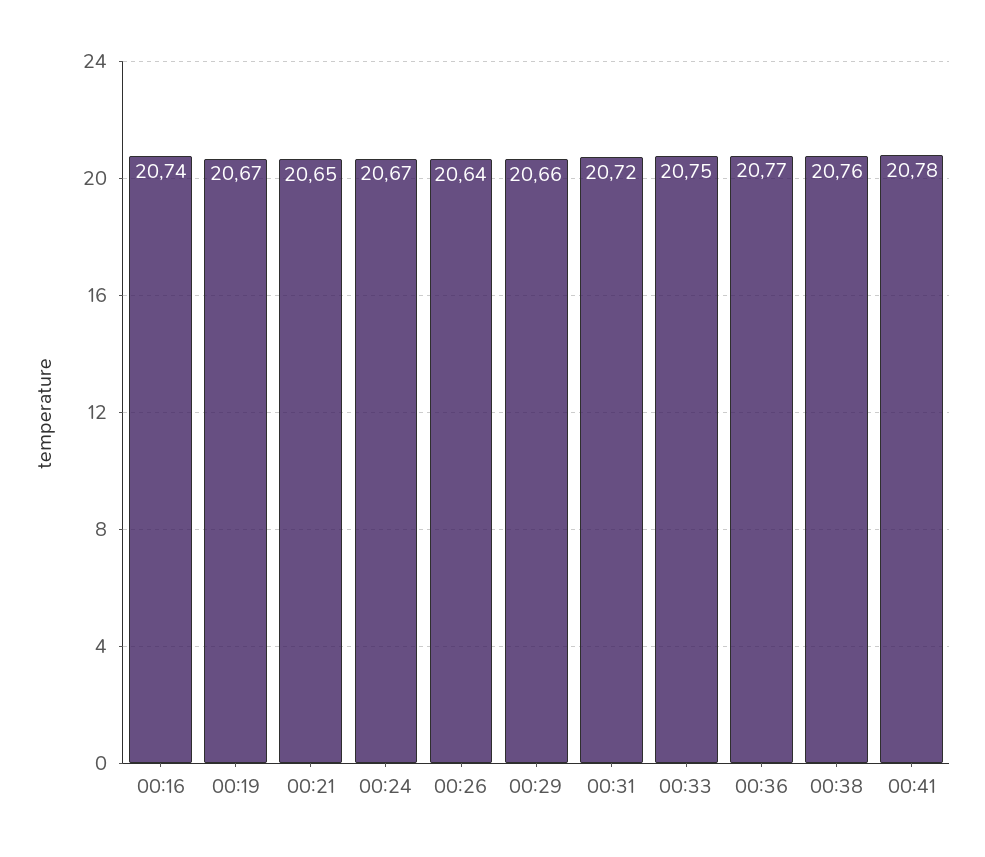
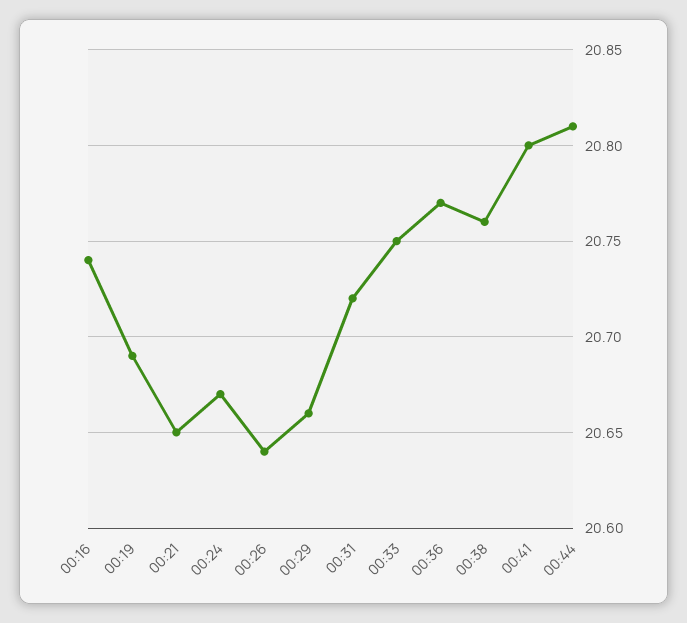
00:19: 20.67 -> 20.69
00:41: 20.78 -> 20.8
00:44: none -> 20.81

